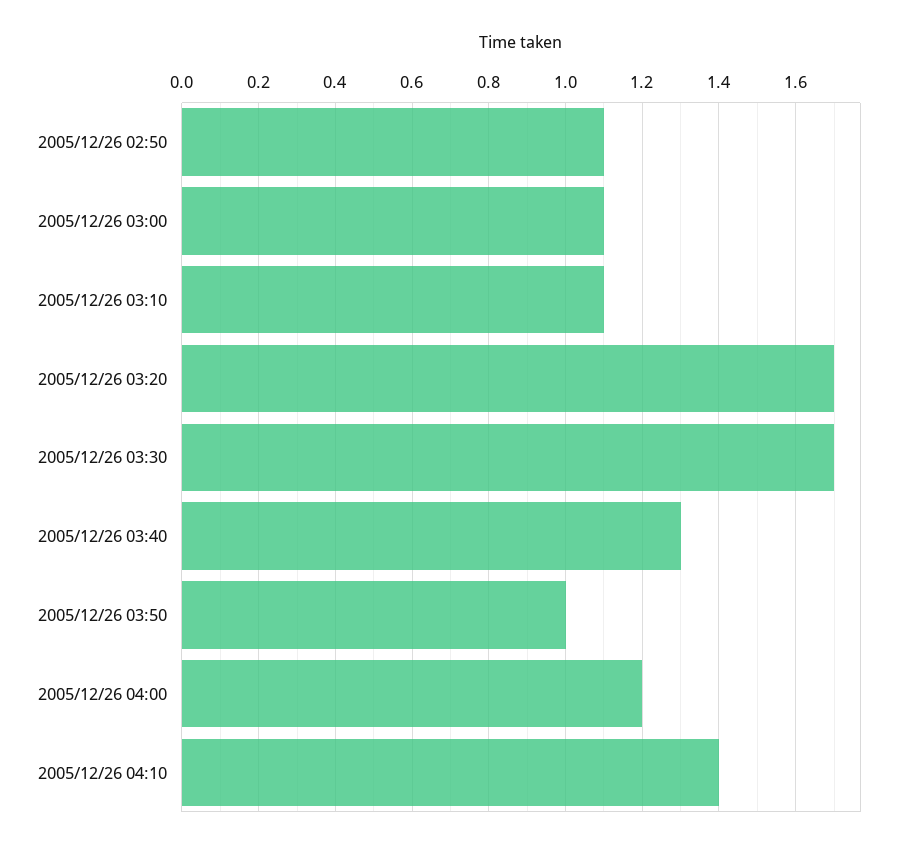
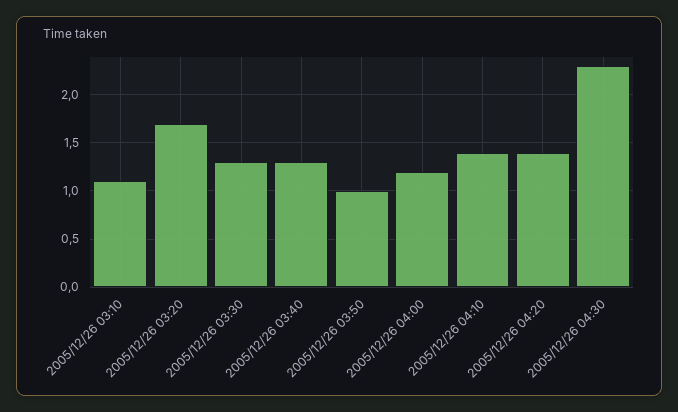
2005/12/26 02:50: 1.1 -> none
2005/12/26 03:00: 1.1 -> none
2005/12/26 03:30: 1.7 -> 1.3
2005/12/26 04:20: none -> 1.4
2005/12/26 04:30: none -> 2.3

